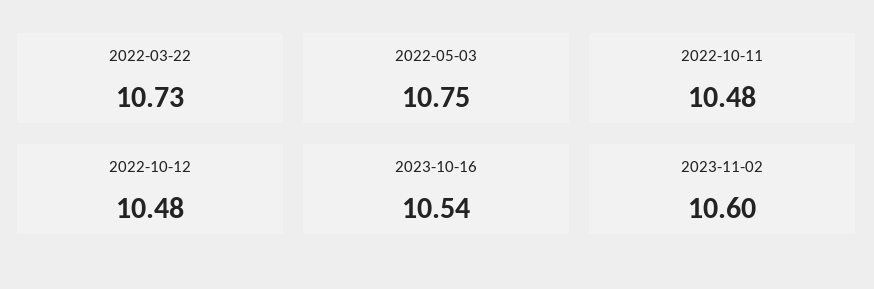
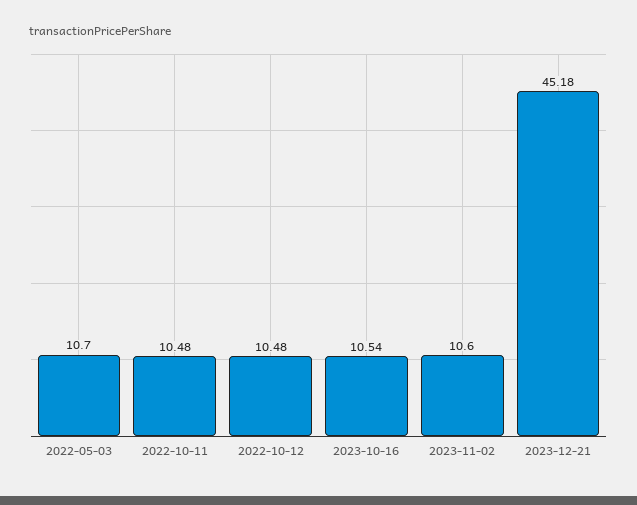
2022-03-22: 10.73 -> none
2022-05-03: 10.75 -> 10.7
2023-12-21: none -> 45.18

